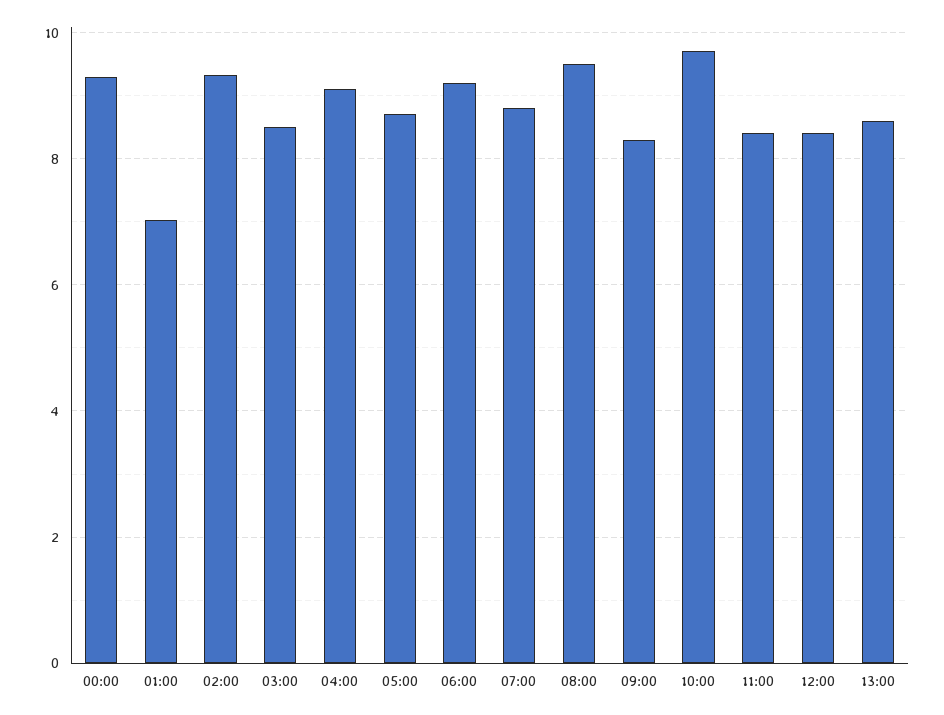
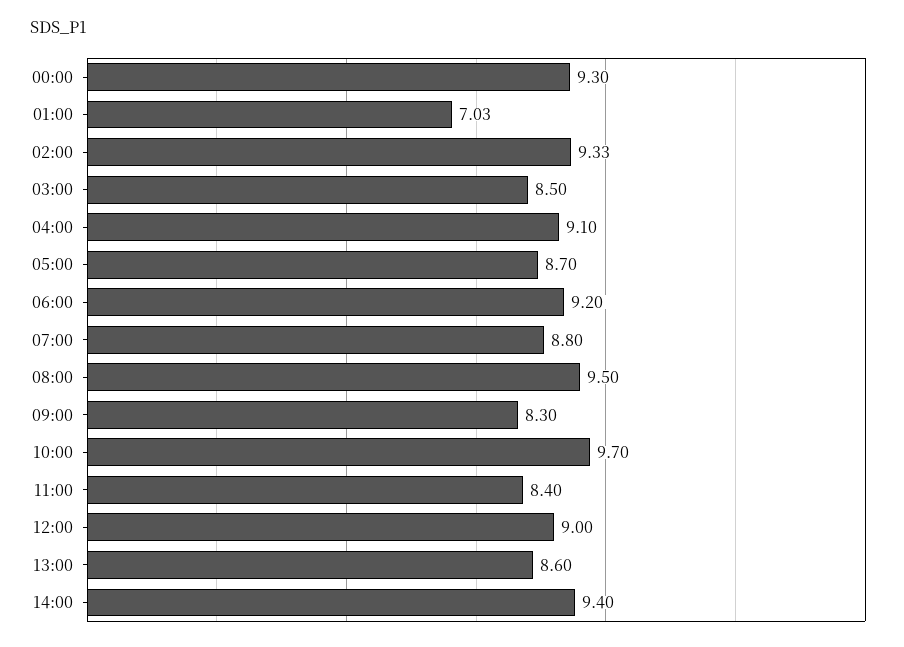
12:00: 8.4 -> 9
14:00: none -> 9.4

